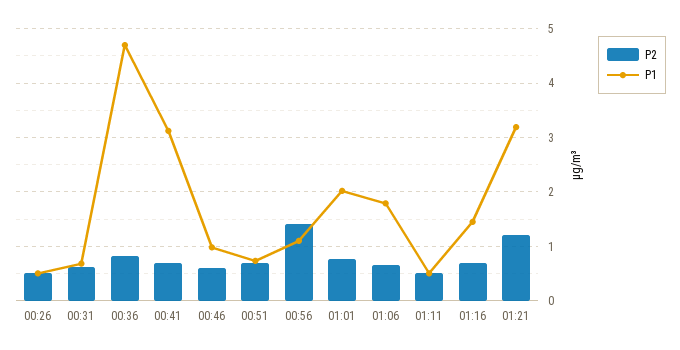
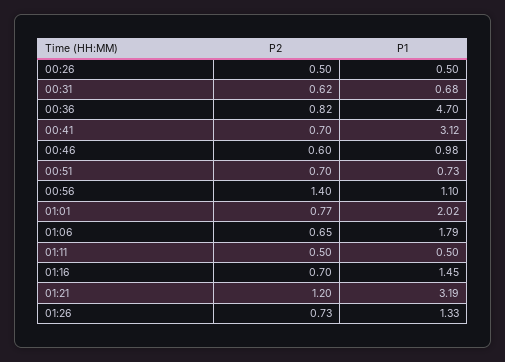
P2, 01:26: none -> 0.73
P1, 01:26: none -> 1.33

